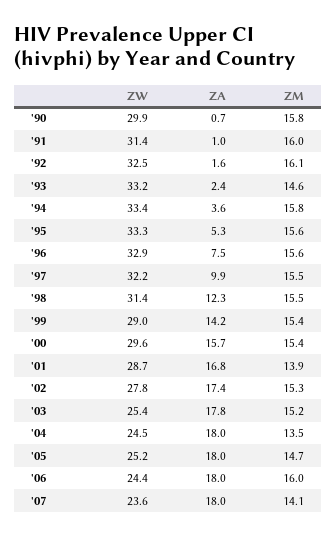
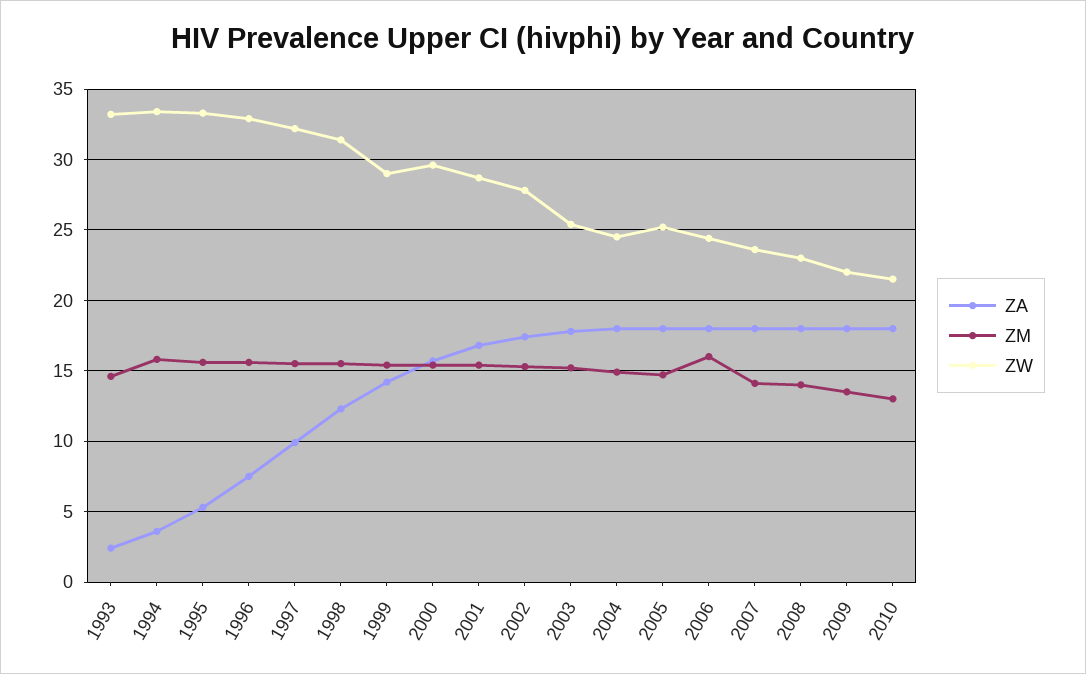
ZW, '90: 29.9 -> none
ZA, '90: 0.7 -> none
ZM, '90: 15.8 -> none
ZW, '91: 31.4 -> none
ZA, '91: 1 -> none
ZM, '91: 16 -> none
ZW, '92: 32.5 -> none
ZA, '92: 1.6 -> none
ZM, '92: 16.1 -> none
ZM, '01: 13.9 -> 15.5
ZM, '04: 13.5 -> 15
ZA, 2008: none -> 18
ZM, 2008: none -> 14
ZW, 2008: none -> 23
ZA, 2009: none -> 18
ZM, 2009: none -> 13.5
ZW, 2009: none -> 22
ZA, 2010: none -> 18
ZM, 2010: none -> 13
ZW, 2010: none -> 21.5

